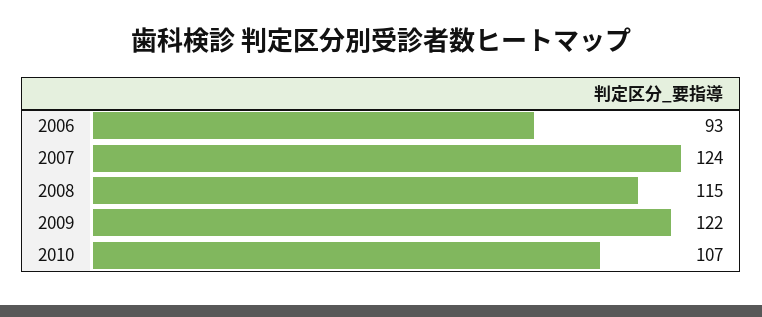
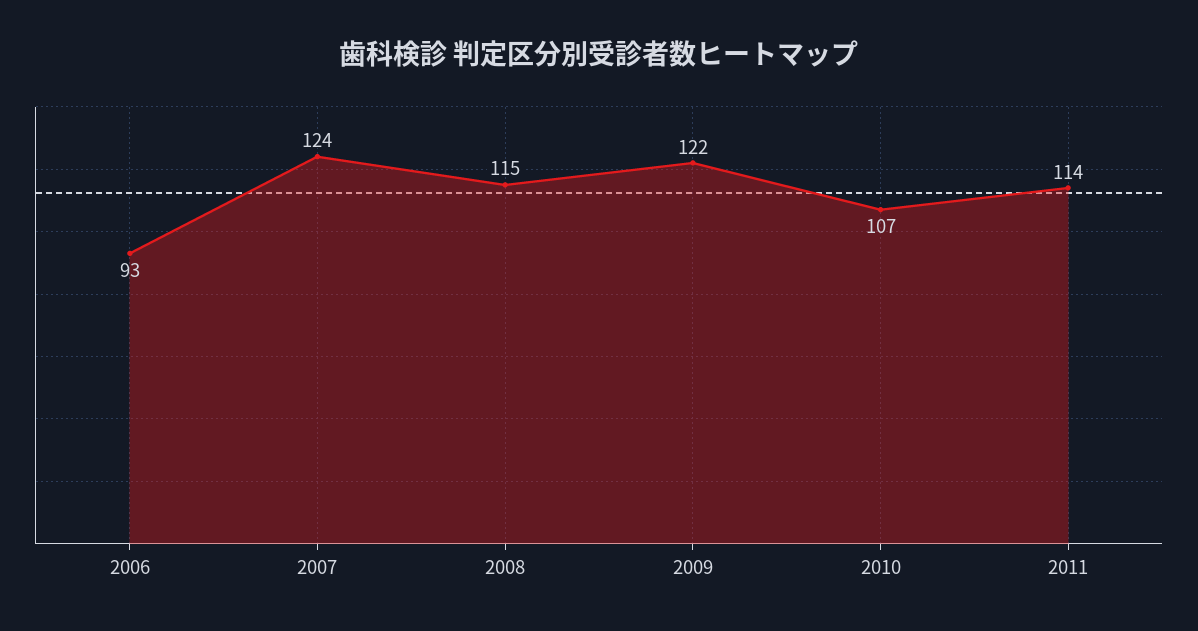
2011: none -> 114

